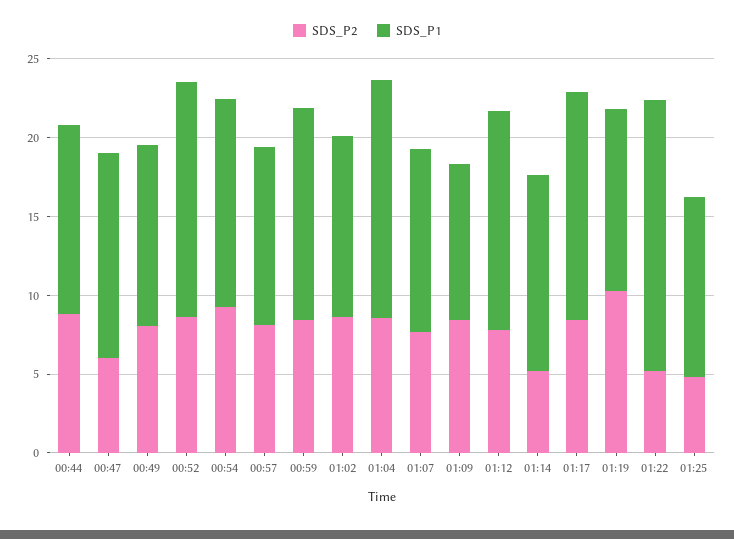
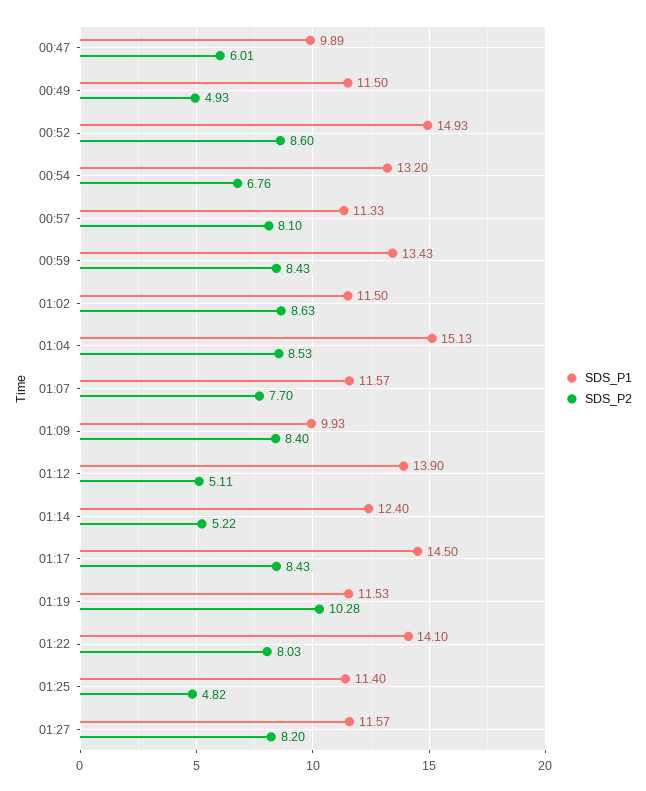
SDS_P2, 00:44: 9 -> none
SDS_P1, 00:44: 12 -> none
SDS_P1, 00:47: 13 -> 9.89
SDS_P2, 00:49: 8 -> 4.93
SDS_P2, 00:54: 9 -> 6.76
SDS_P2, 01:12: 8 -> 5.11
SDS_P2, 01:22: 5 -> 8.03
SDS_P1, 01:22: 17 -> 14.1
SDS_P1, 01:27: none -> 11.57
SDS_P2, 01:27: none -> 8.2

